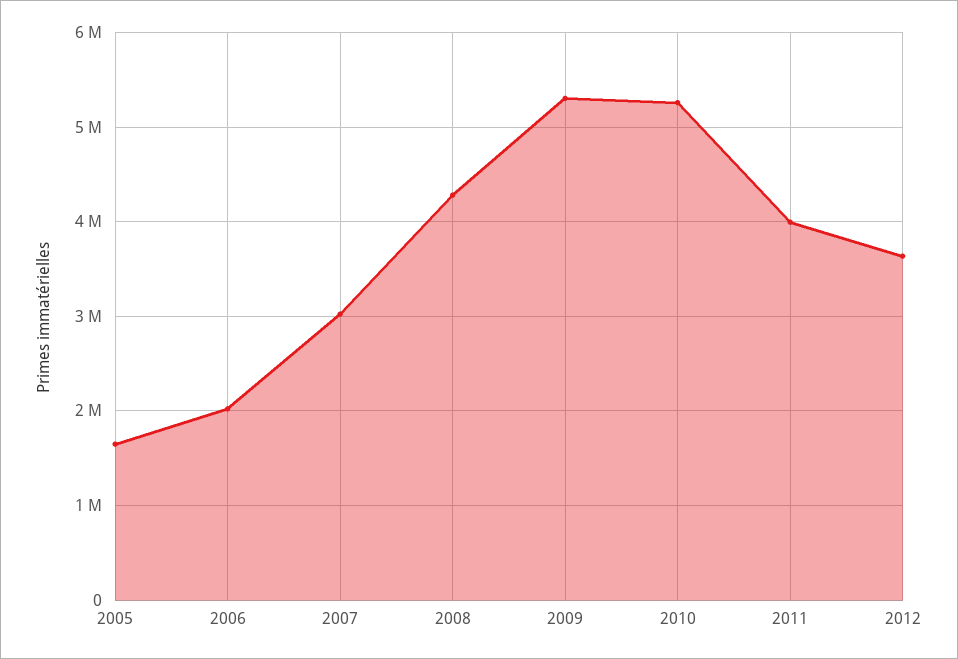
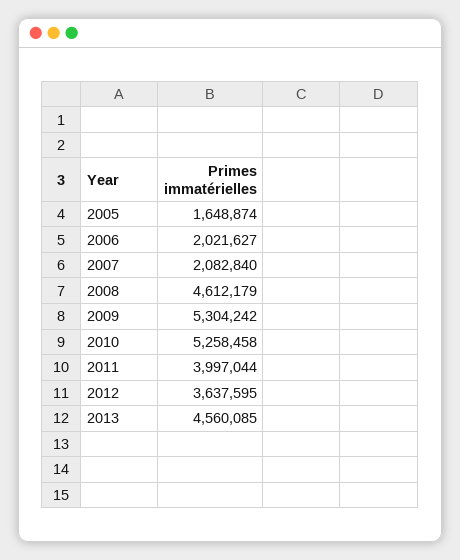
2007: 3000000 -> 2082840
2008: 4300000 -> 4612179
2013: none -> 4560085

